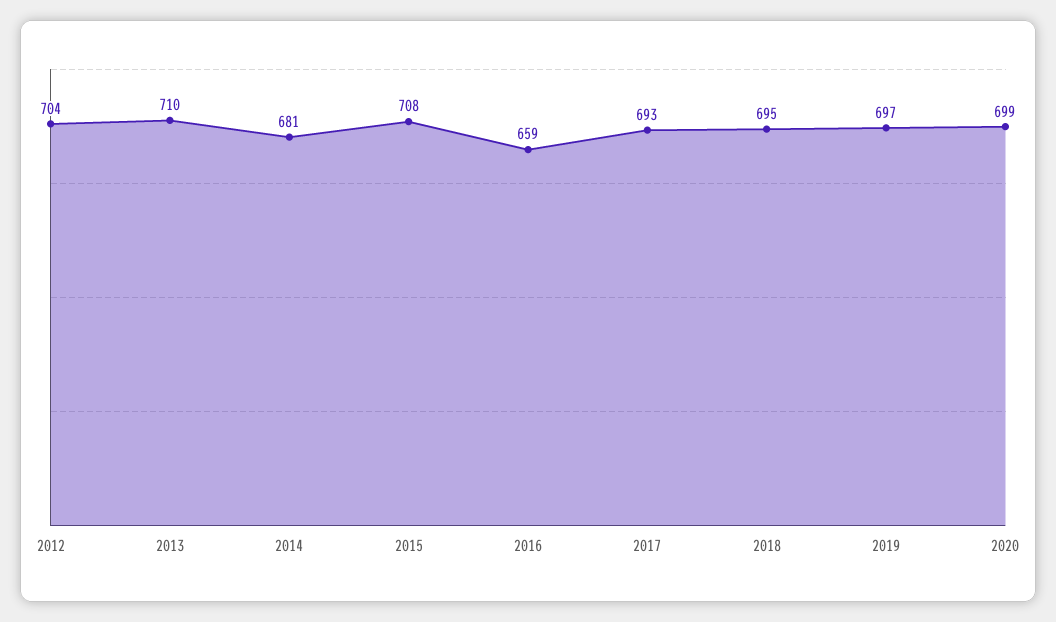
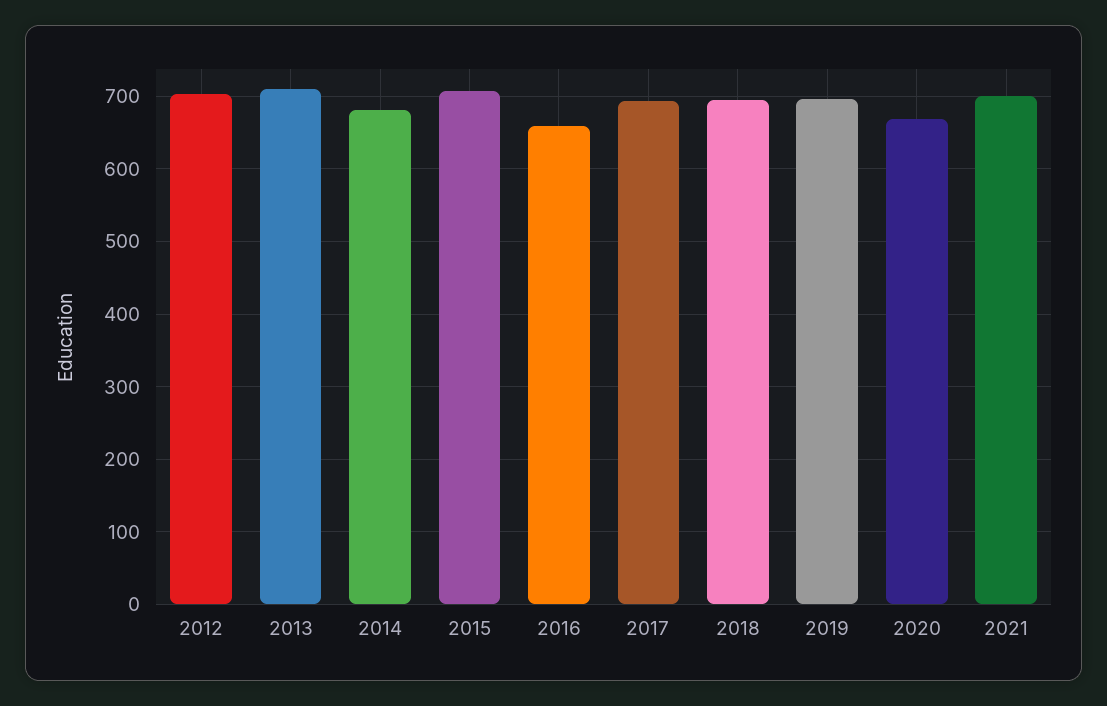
2020: 699 -> 670
2021: none -> 700

